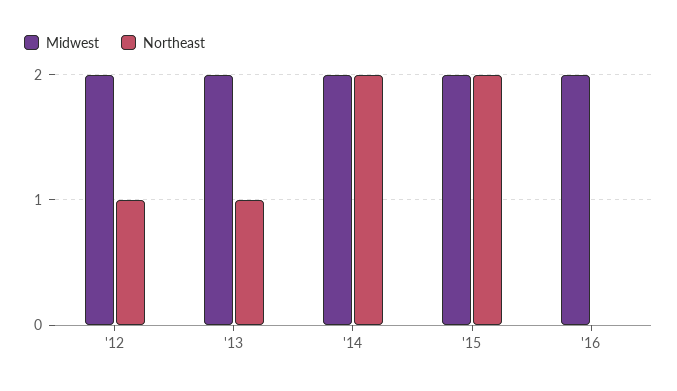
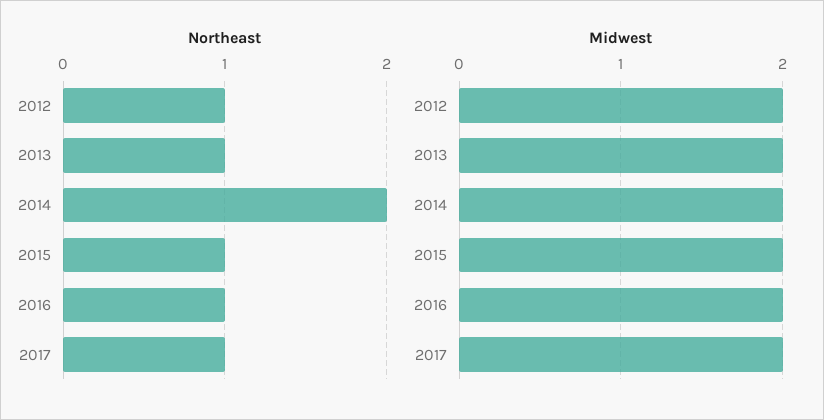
Northeast, '15: 2 -> 1
Northeast, '16: 0 -> 1
Northeast, 2017: none -> 1
Midwest, 2017: none -> 2

